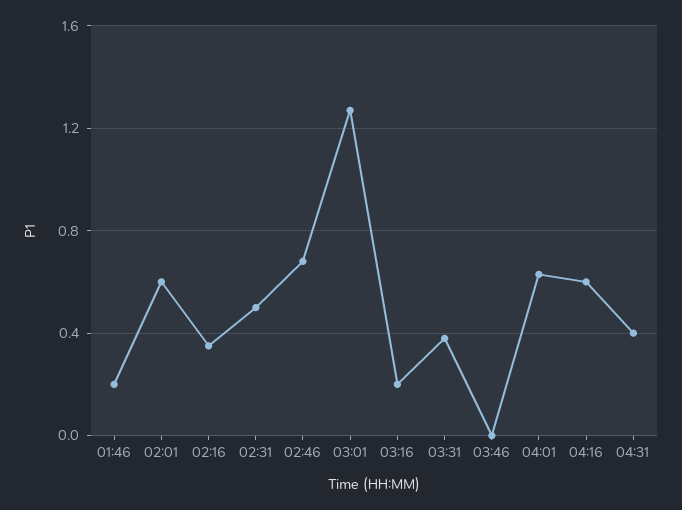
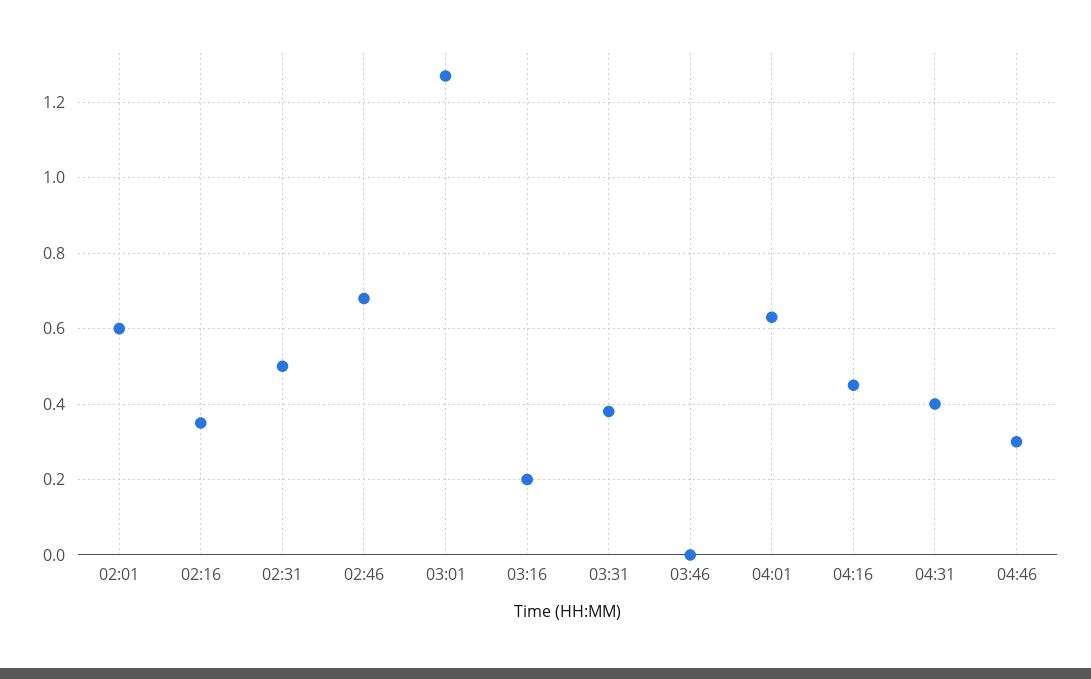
01:46: 0.2 -> none
04:16: 0.6 -> 0.45
04:46: none -> 0.3

